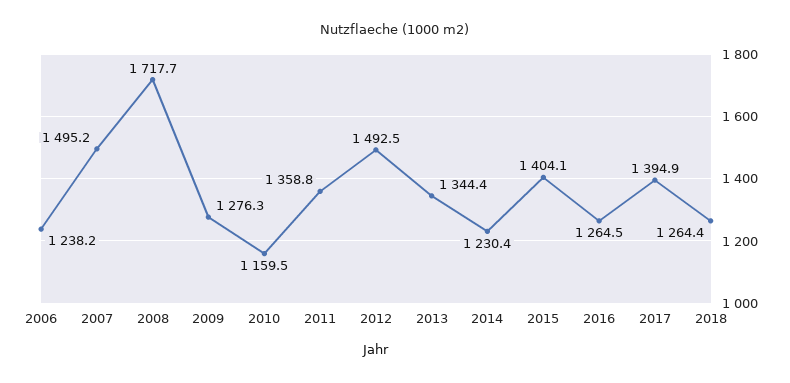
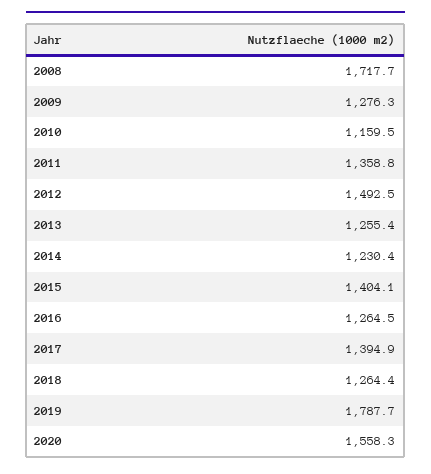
2006: 1238.2 -> none
2007: 1495.2 -> none
2013: 1344.4 -> 1255.4
2019: none -> 1787.7
2020: none -> 1558.3

